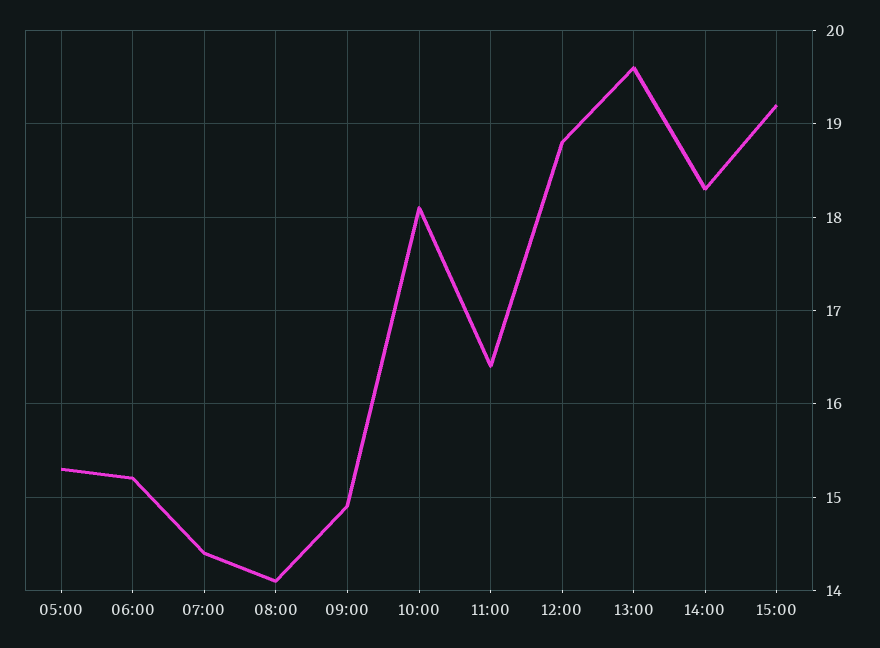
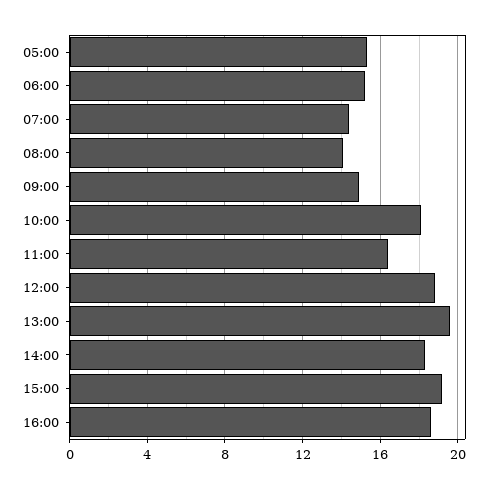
16:00: none -> 18.5

